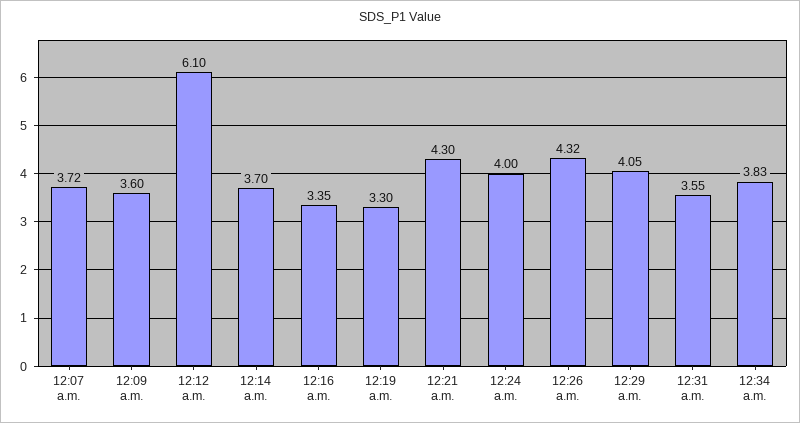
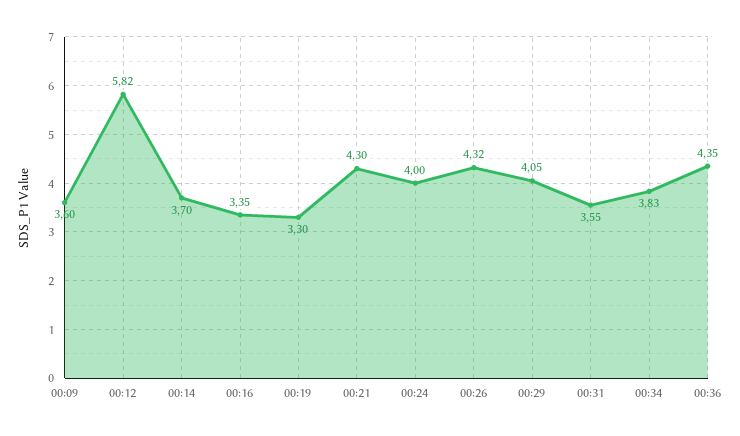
12:07 a.m.: 3.72 -> none
12:12 a.m.: 6.1 -> 5.82
00:36: none -> 4.35

